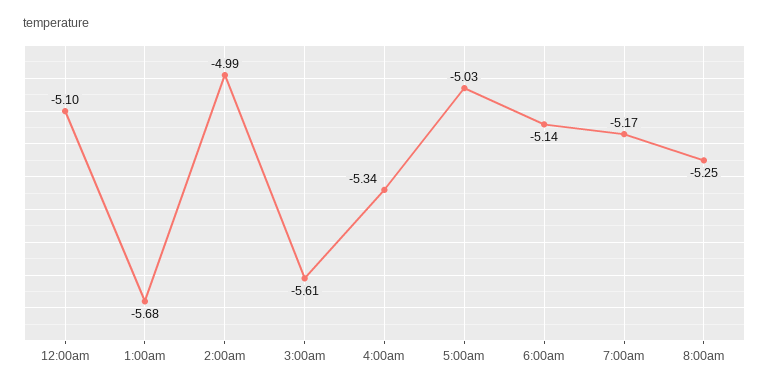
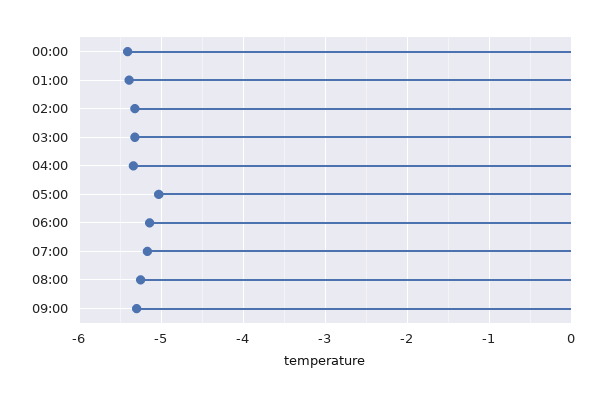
12:00am: -5.1 -> -5.4
1:00am: -5.68 -> -5.4
2:00am: -4.99 -> -5.3
3:00am: -5.61 -> -5.3
09:00: none -> -5.3

